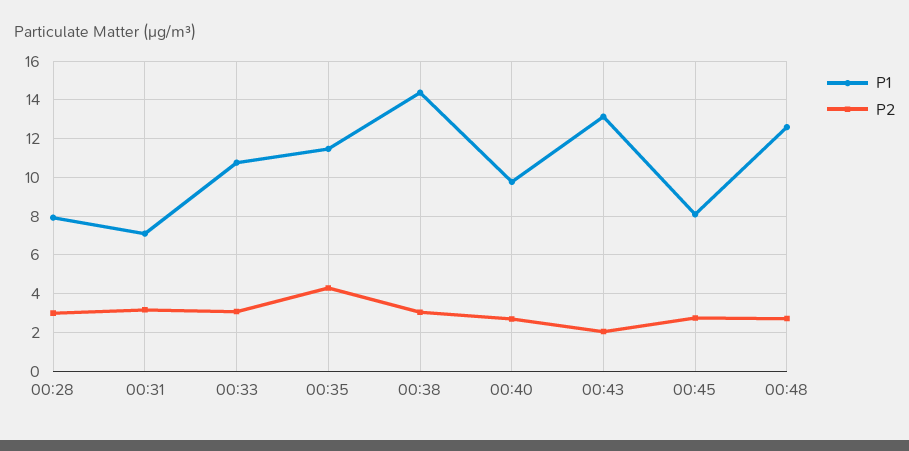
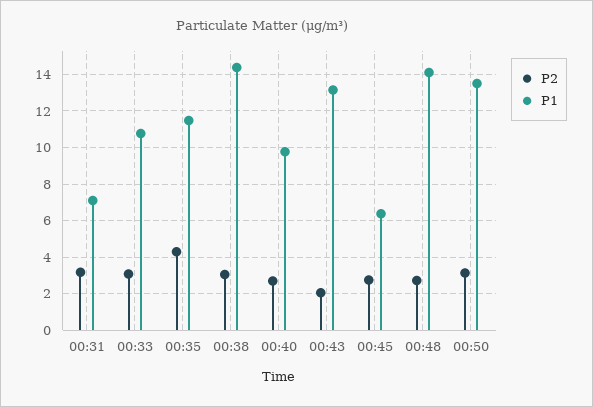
P1, 00:28: 8 -> none
P2, 00:28: 3 -> none
P1, 00:45: 8 -> 6.5
P1, 00:48: 12.5 -> 14
P2, 00:50: none -> 3
P1, 00:50: none -> 13.5

